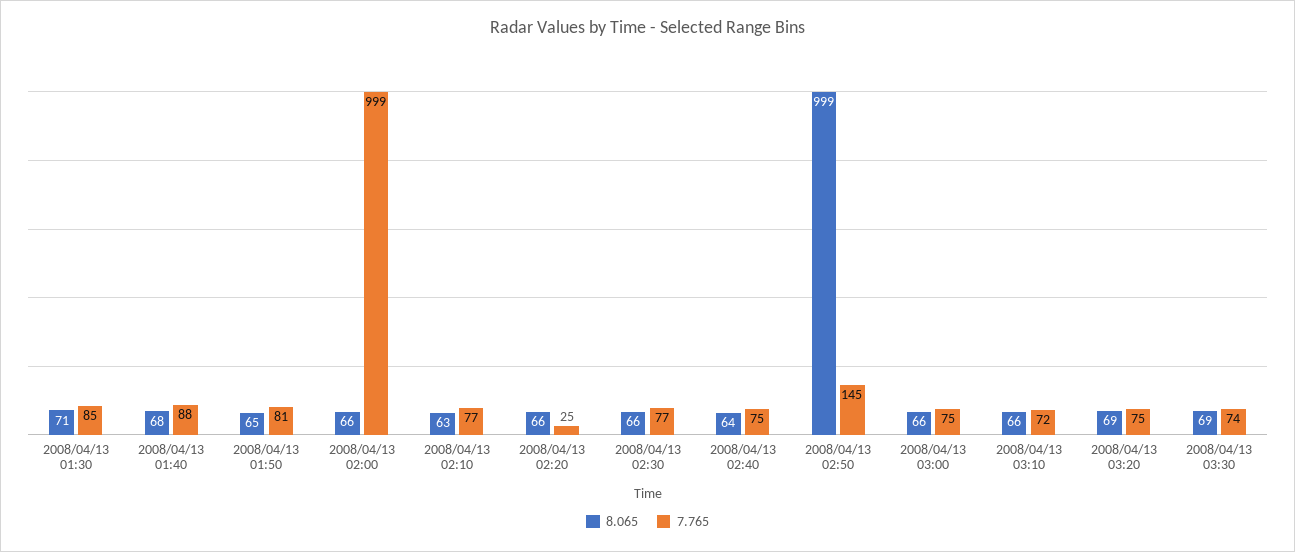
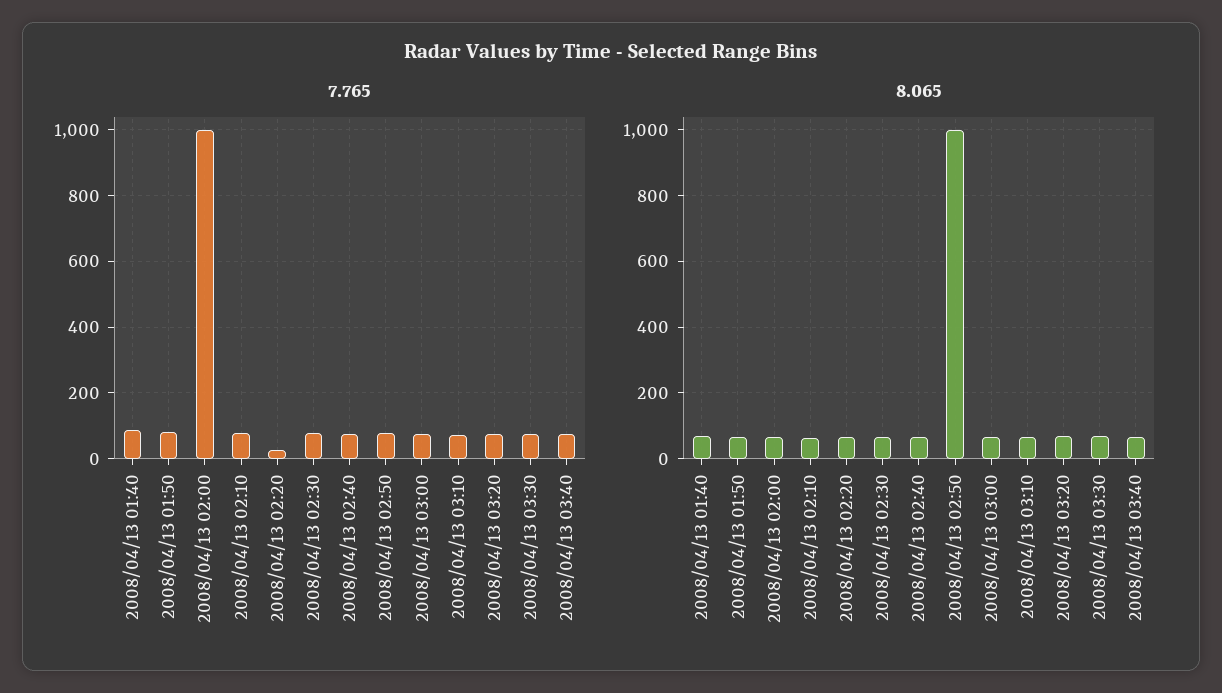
8.065, 2008/04/13 01:30: 71 -> none
7.765, 2008/04/13 01:30: 85 -> none
7.765, 2008/04/13 02:50: 145 -> 80
7.765, 2008/04/13 03:40: none -> 80
8.065, 2008/04/13 03:40: none -> 60

